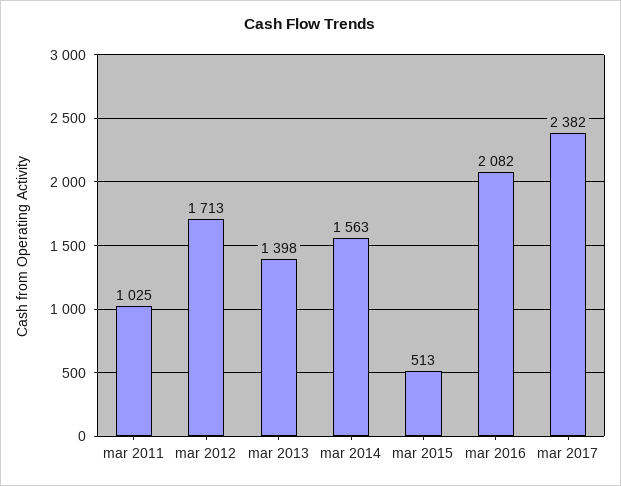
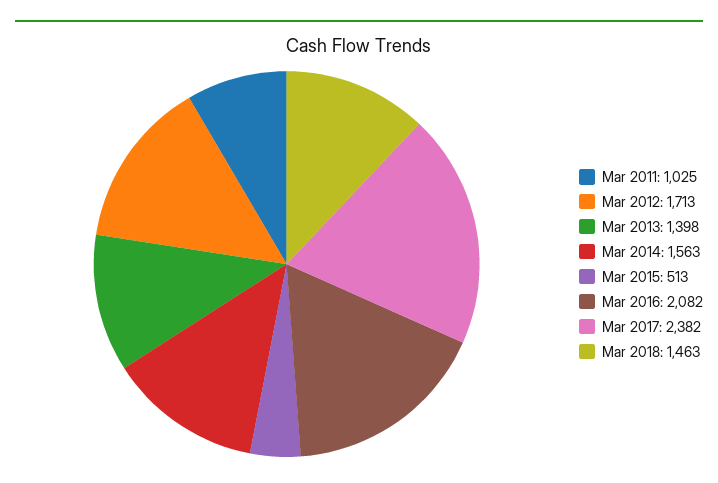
Mar 2018: none -> 1463

